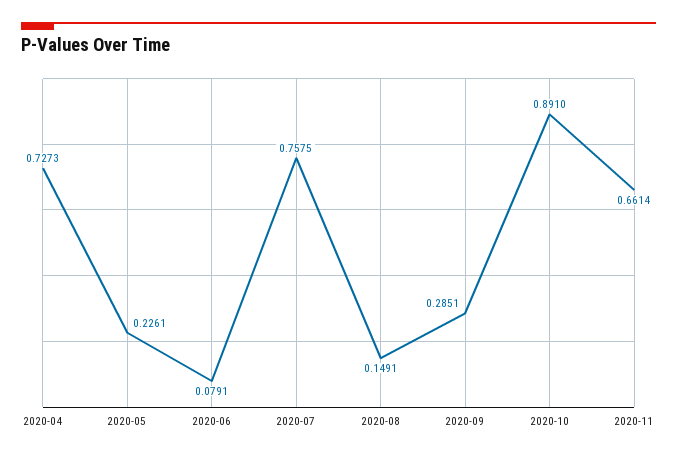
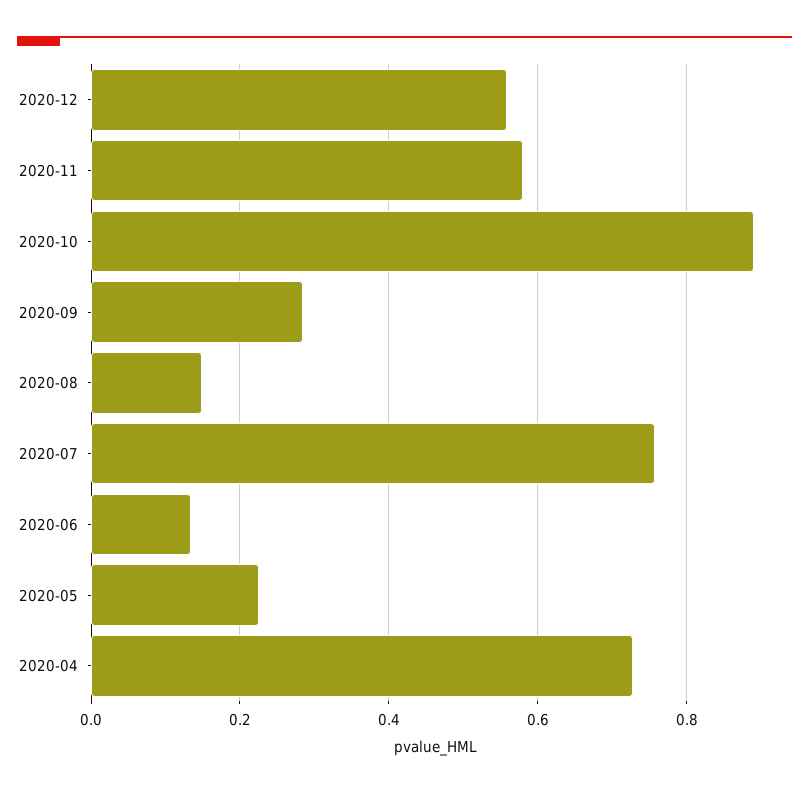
2020-06: 0.0791 -> 0.14
2020-11: 0.6614 -> 0.58
2020-12: none -> 0.56

